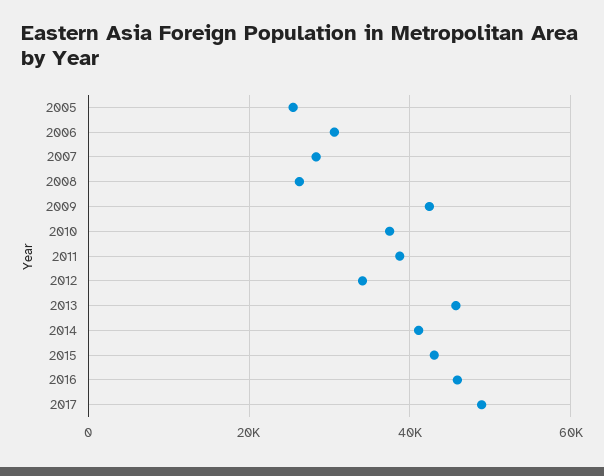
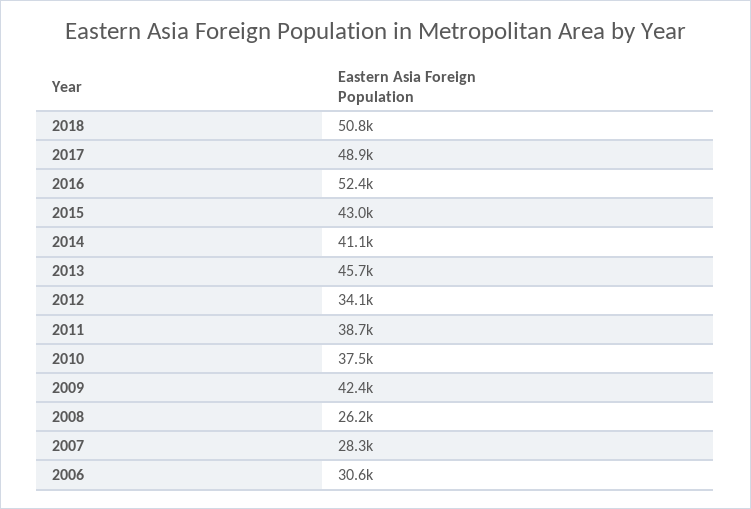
2005: 26000 -> none
2016: 46000 -> 52400
2018: none -> 50800

